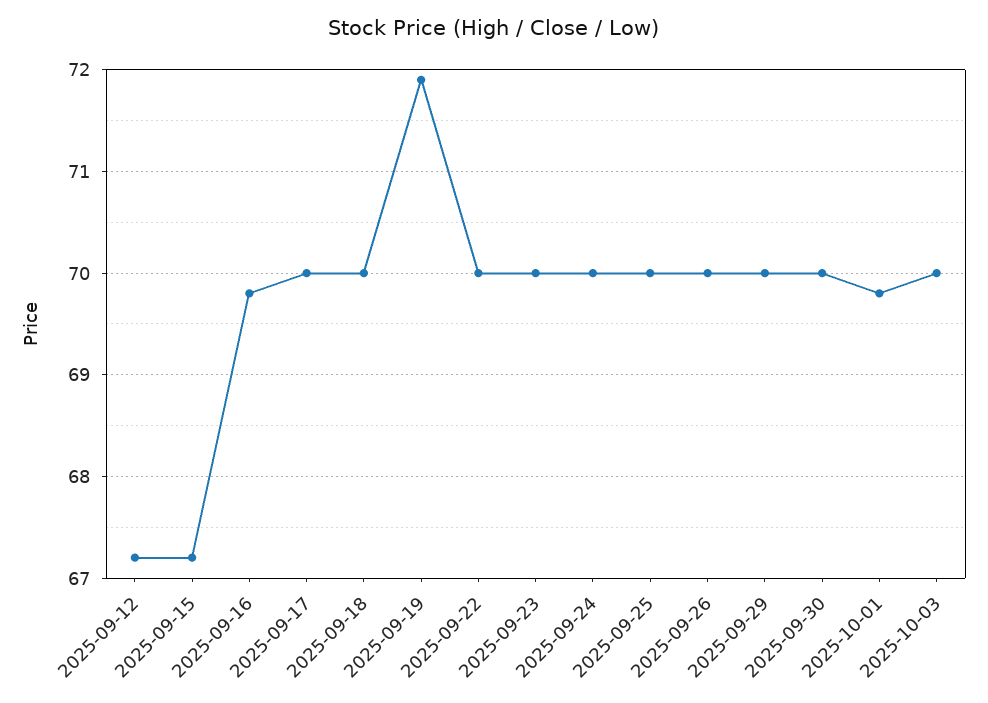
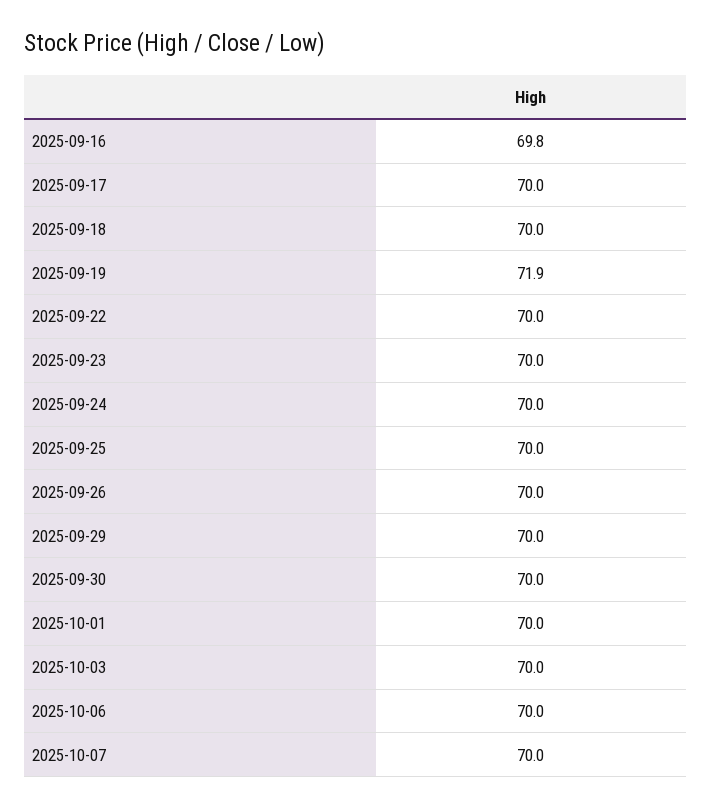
2025-09-12: 67.2 -> none
2025-09-15: 67.2 -> none
2025-10-01: 69.8 -> 70
2025-10-06: none -> 70
2025-10-07: none -> 70

